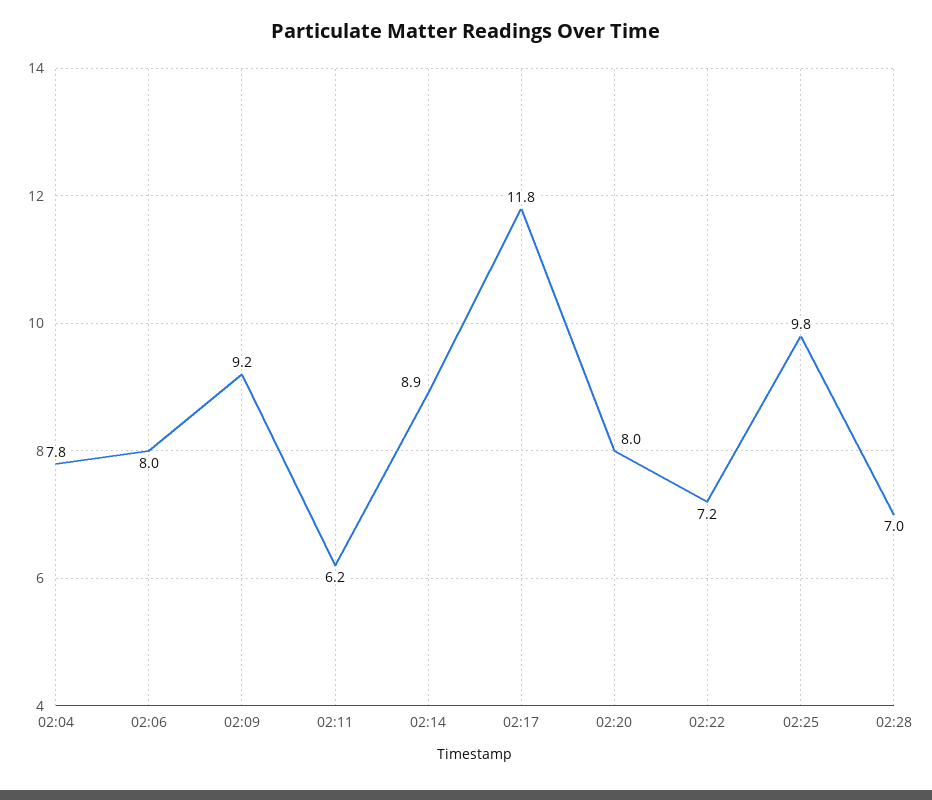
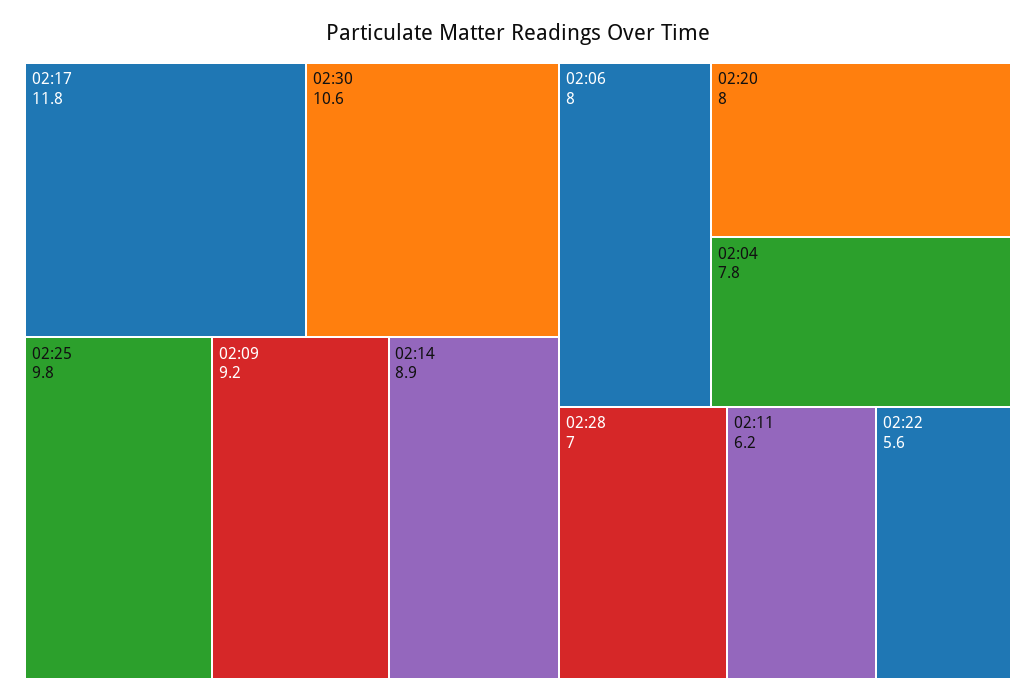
02:22: 7.2 -> 5.6
02:30: none -> 10.6

